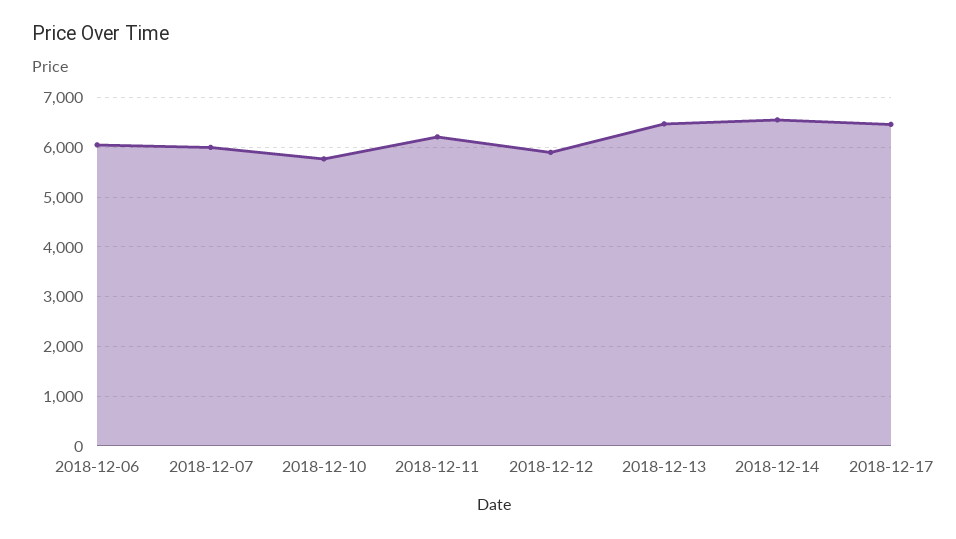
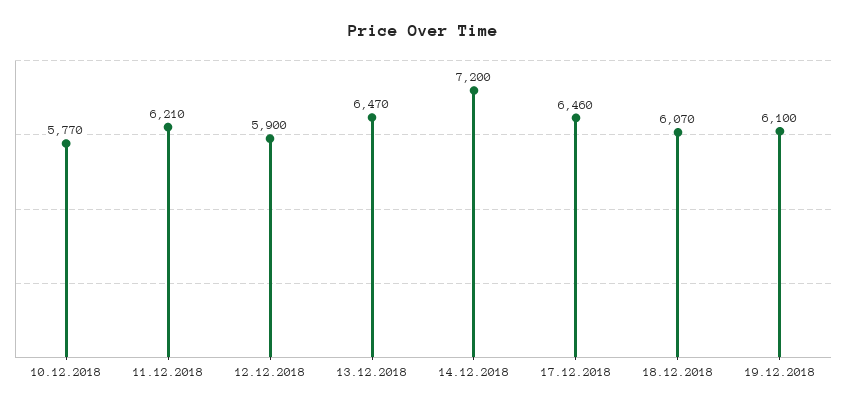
2018-12-06: 6000 -> none
2018-12-07: 6000 -> none
2018-12-14: 6600 -> 7200
18.12.2018: none -> 6070
19.12.2018: none -> 6100

